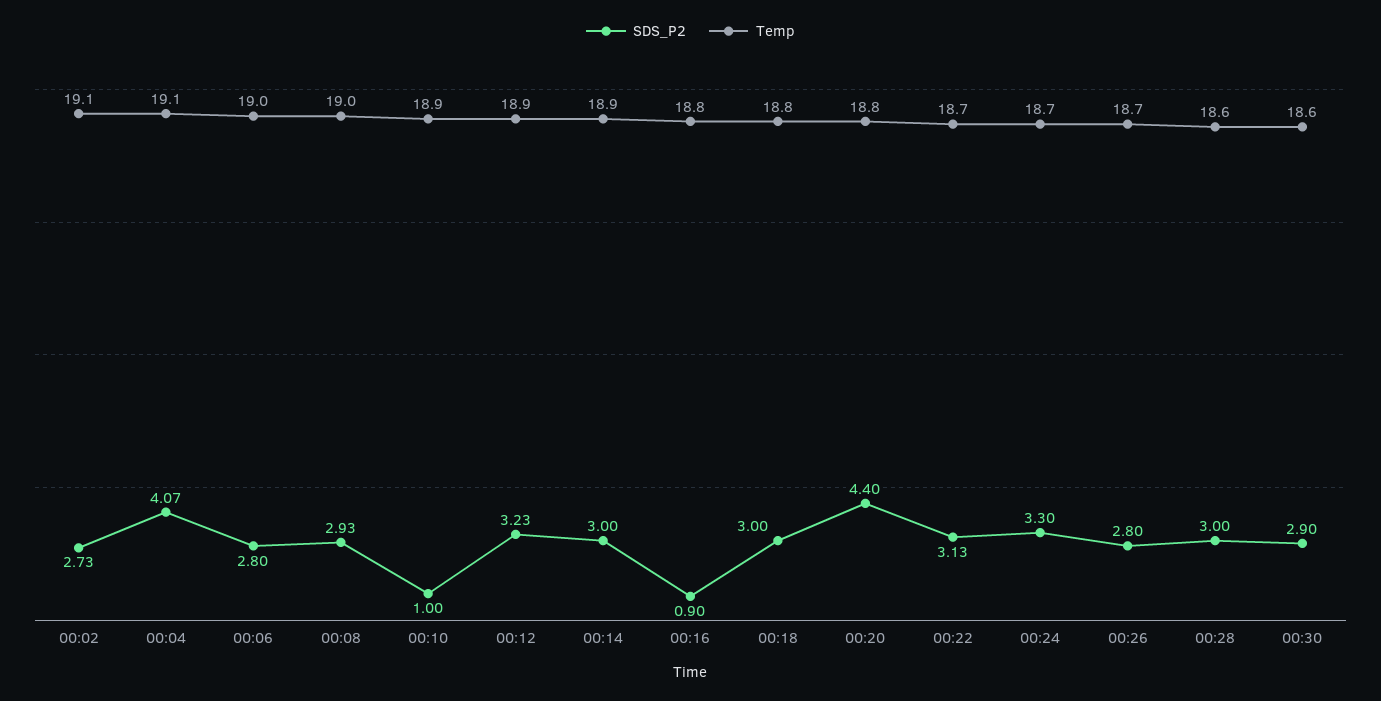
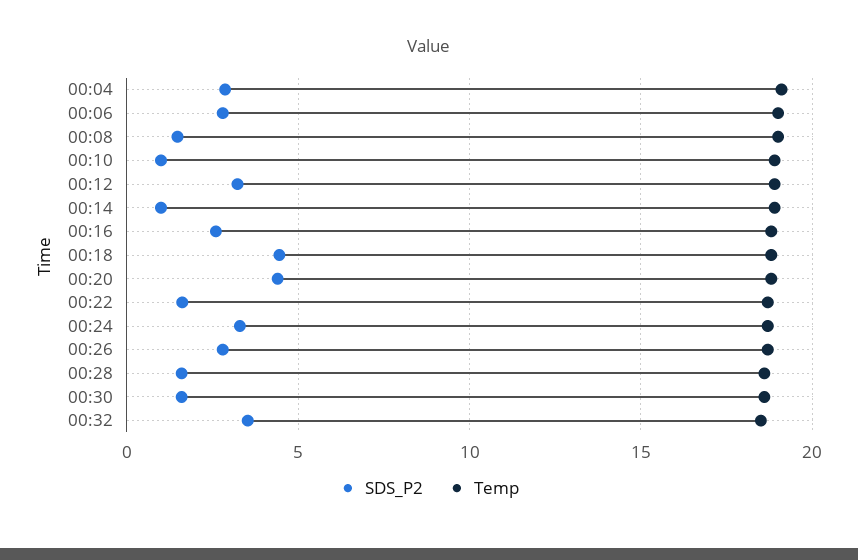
SDS_P2, 00:02: 2.73 -> none
Temp, 00:02: 19.1 -> none
SDS_P2, 00:04: 4.07 -> 3
SDS_P2, 00:08: 2.93 -> 1.5
SDS_P2, 00:14: 3 -> 1
SDS_P2, 00:16: 0.9 -> 2.5
SDS_P2, 00:18: 3 -> 4.5
SDS_P2, 00:22: 3.13 -> 1.5
SDS_P2, 00:28: 3 -> 1.5
SDS_P2, 00:30: 2.9 -> 1.5
SDS_P2, 00:32: none -> 3.5
Temp, 00:32: none -> 18.5

